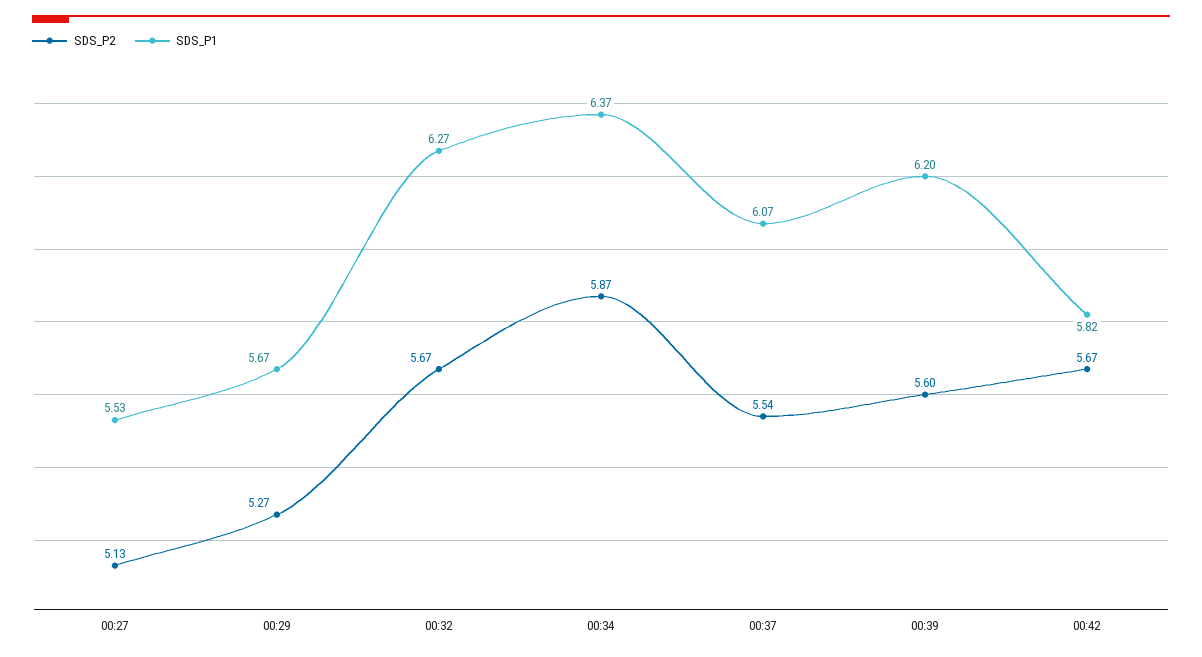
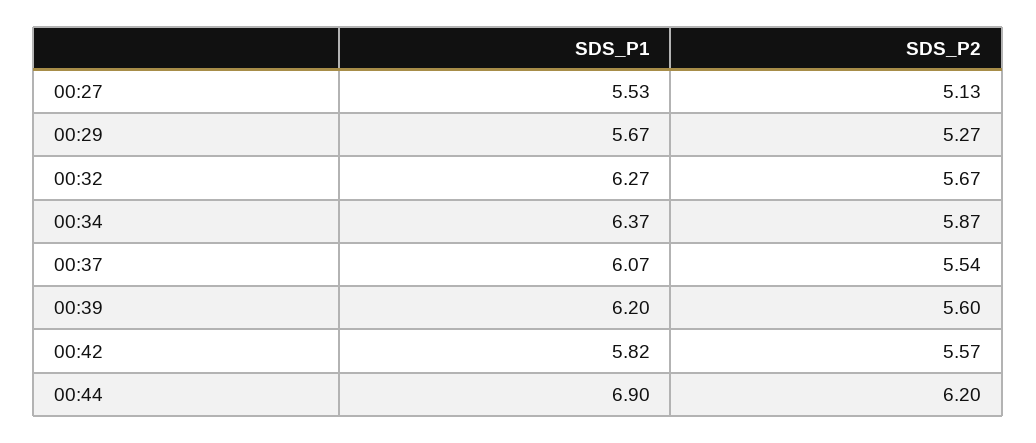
SDS_P2, 00:42: 5.67 -> 5.57
SDS_P1, 00:44: none -> 6.9
SDS_P2, 00:44: none -> 6.2

